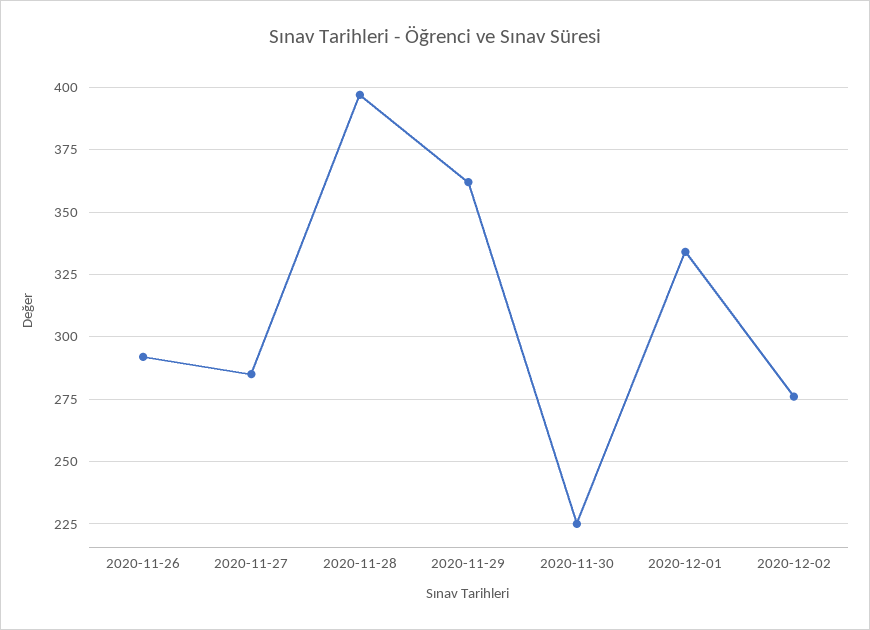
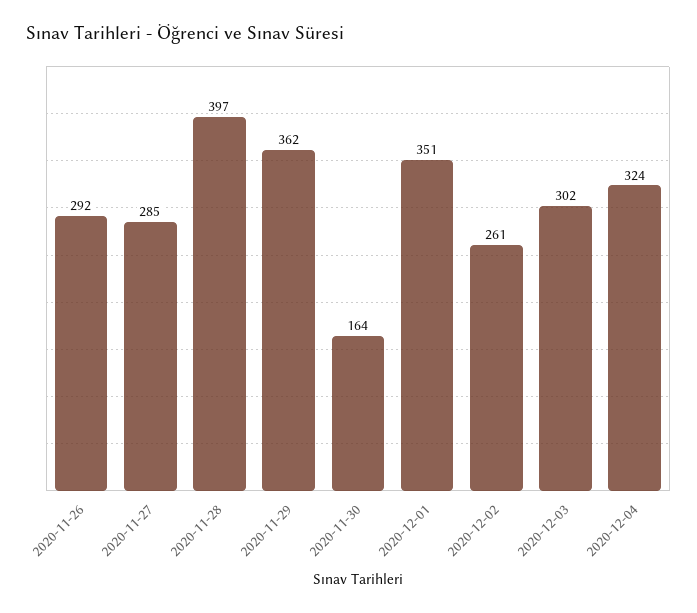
2020-11-30: 225 -> 164
2020-12-01: 335 -> 351
2020-12-02: 275 -> 261
2020-12-03: none -> 302
2020-12-04: none -> 324

